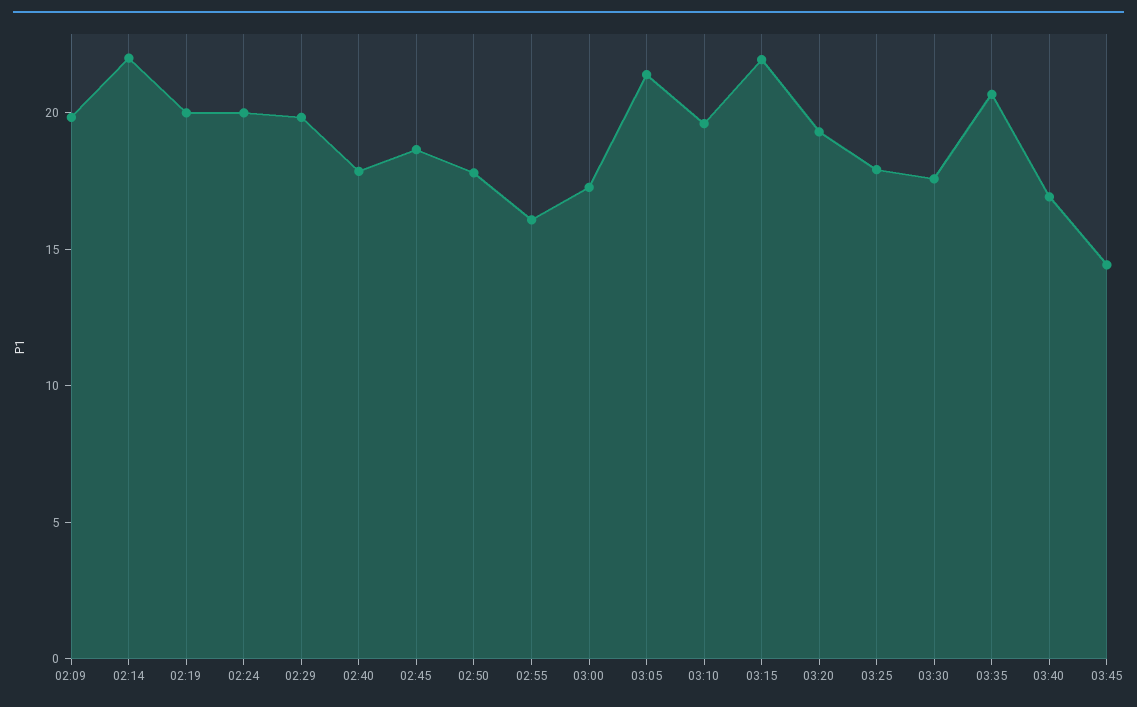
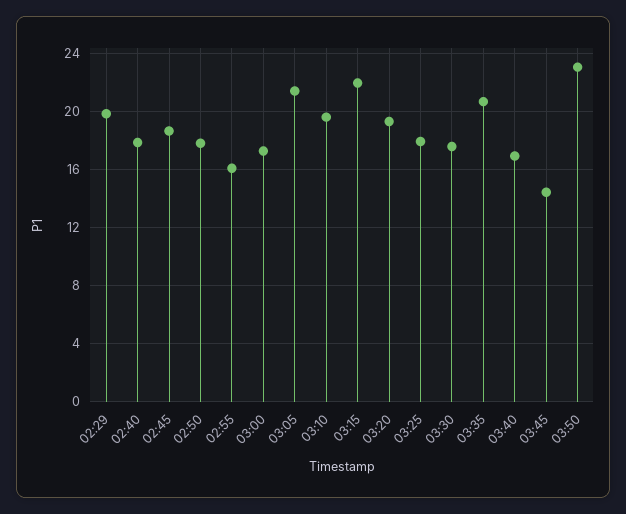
02:09: 20 -> none
02:14: 22 -> none
02:19: 20 -> none
02:24: 20 -> none
03:50: none -> 23

